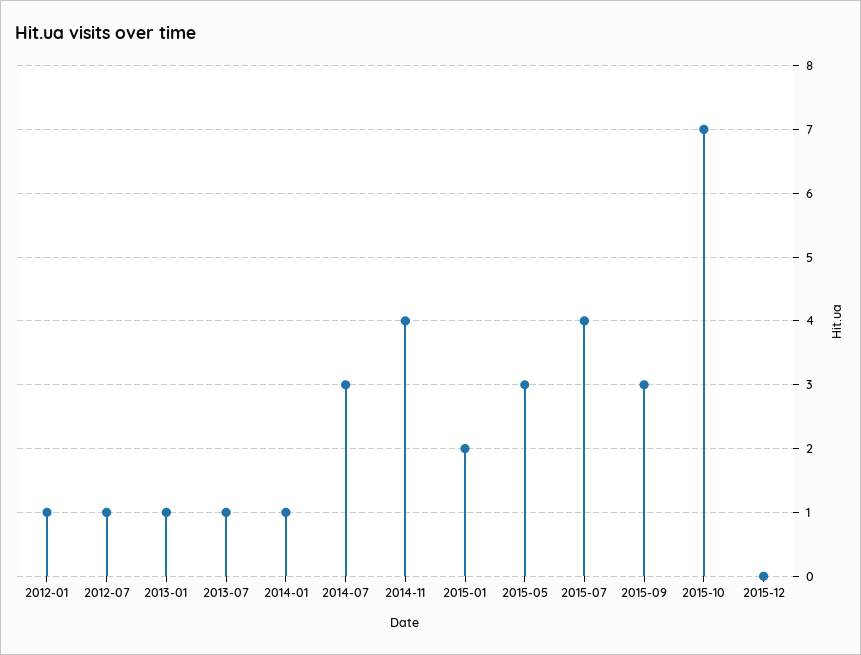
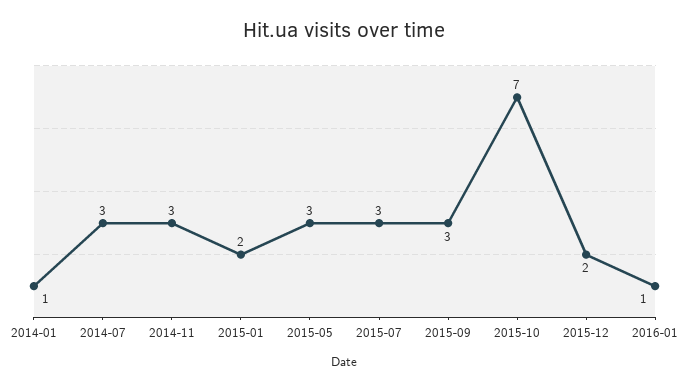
2012-01: 1 -> none
2012-07: 1 -> none
2013-01: 1 -> none
2013-07: 1 -> none
2014-11: 4 -> 3
2015-07: 4 -> 3
2015-12: 0 -> 2
2016-01: none -> 1

